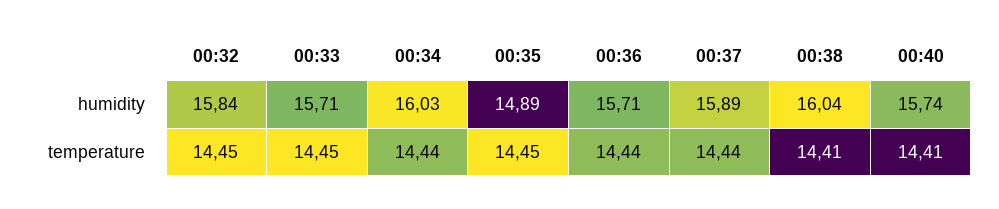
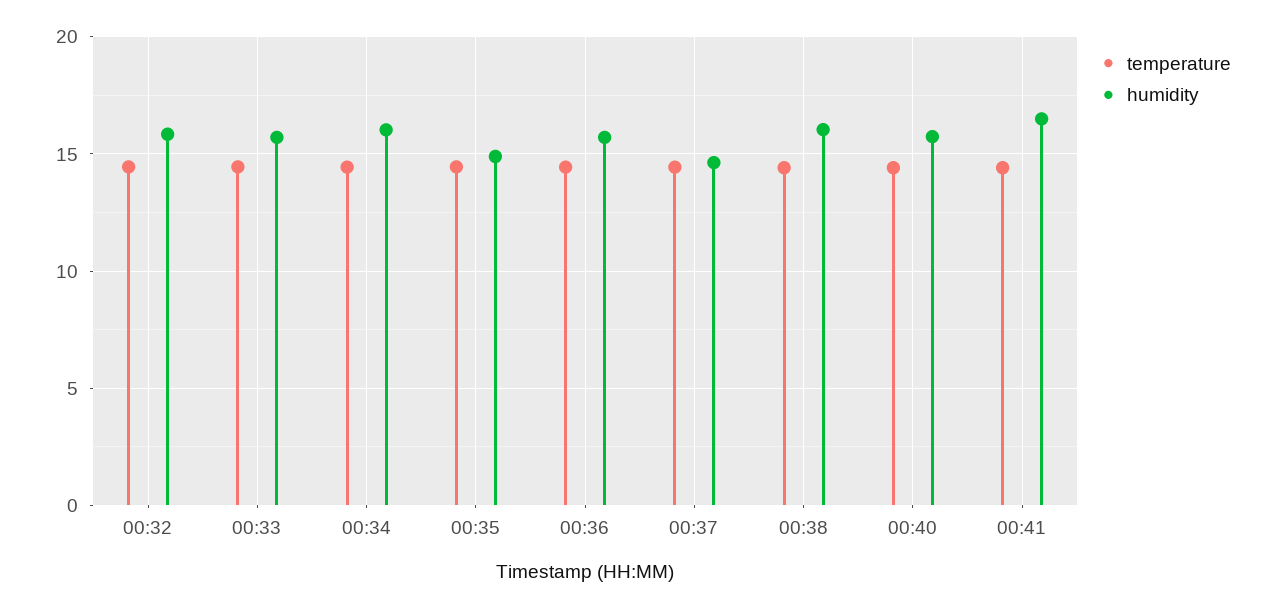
humidity, 00:37: 15.89 -> 14.5
temperature, 00:41: none -> 14.5
humidity, 00:41: none -> 16.5

